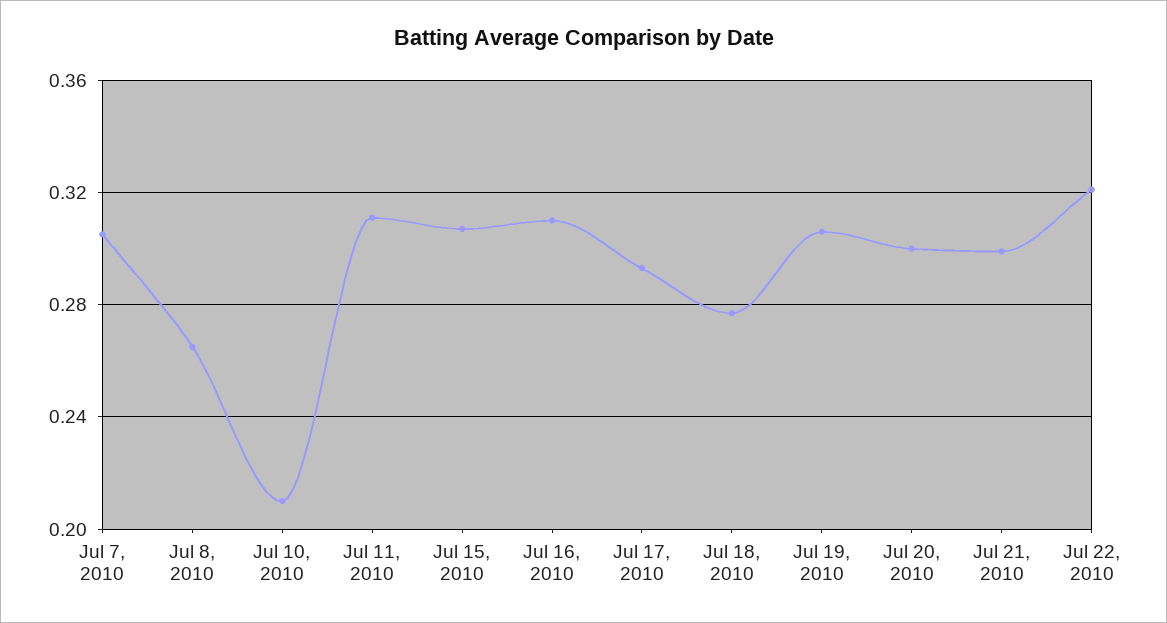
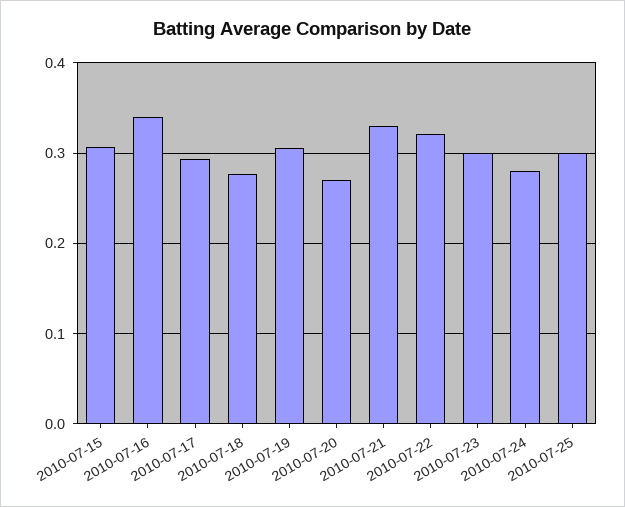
Jul 7, 2010: 0.305 -> none
Jul 8, 2010: 0.265 -> none
Jul 10, 2010: 0.21 -> none
Jul 11, 2010: 0.31 -> none
Jul 16, 2010: 0.31 -> 0.34
Jul 20, 2010: 0.3 -> 0.27
Jul 21, 2010: 0.3 -> 0.33
2010-07-23: none -> 0.3
2010-07-24: none -> 0.28
2010-07-25: none -> 0.3

